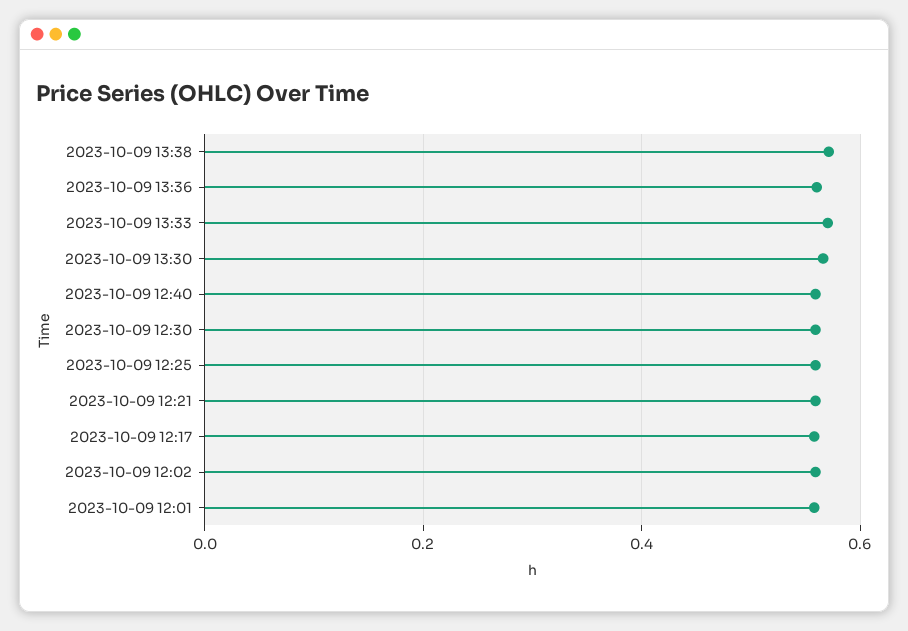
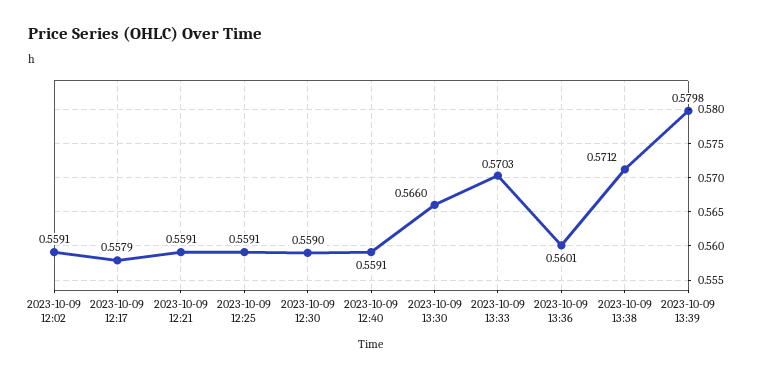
2023-10-09 12:01: 0.56 -> none
2023-10-09 13:39: none -> 0.5798

